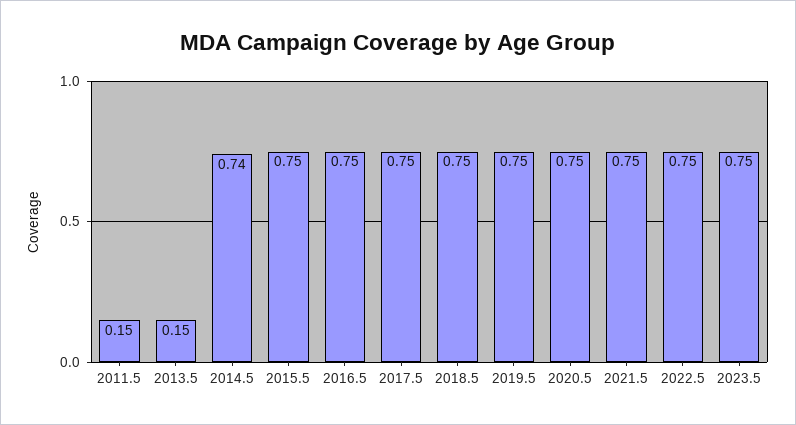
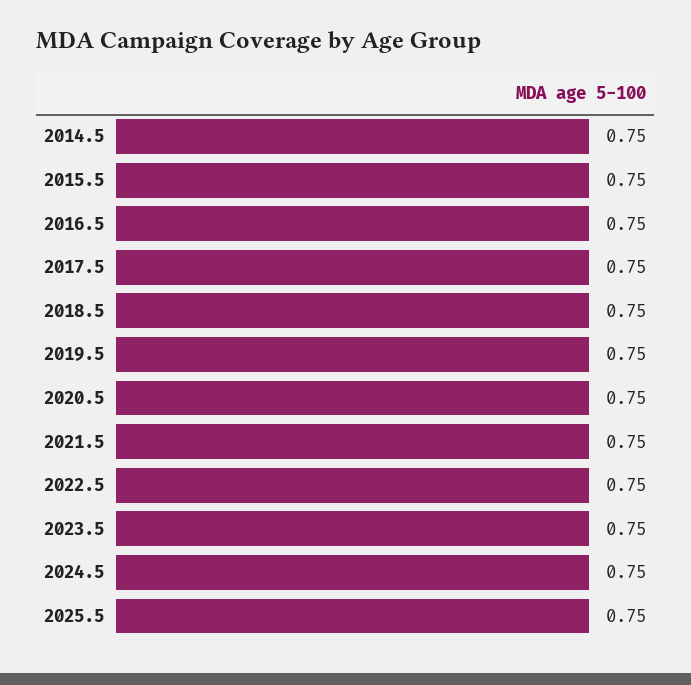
2011.5: 0.15 -> none
2013.5: 0.15 -> none
2014.5: 0.74 -> 0.75
2024.5: none -> 0.75
2025.5: none -> 0.75

